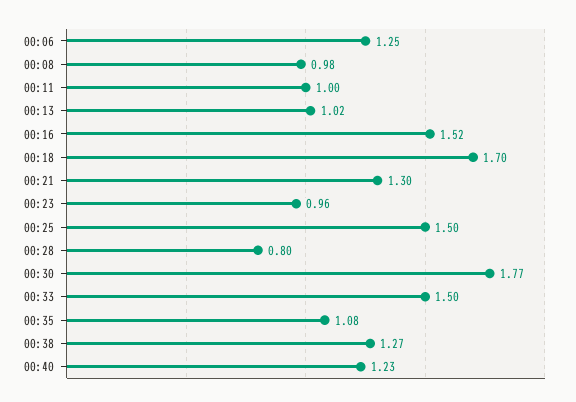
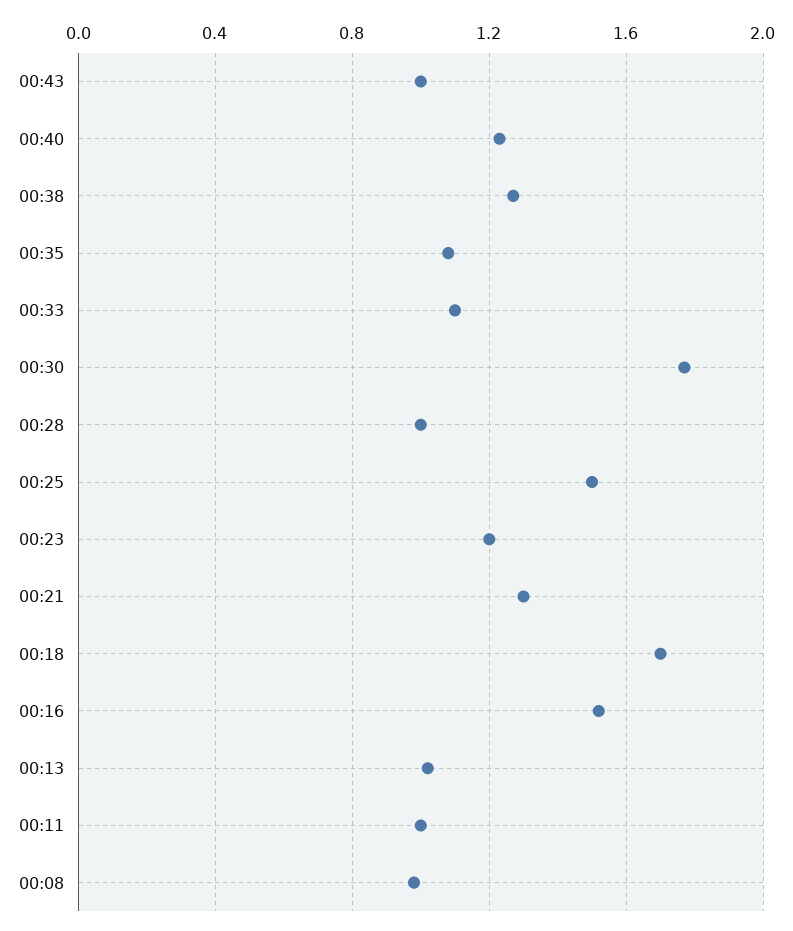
00:06: 1.25 -> none
00:23: 0.96 -> 1.2
00:28: 0.8 -> 1
00:33: 1.5 -> 1.1
00:43: none -> 1

